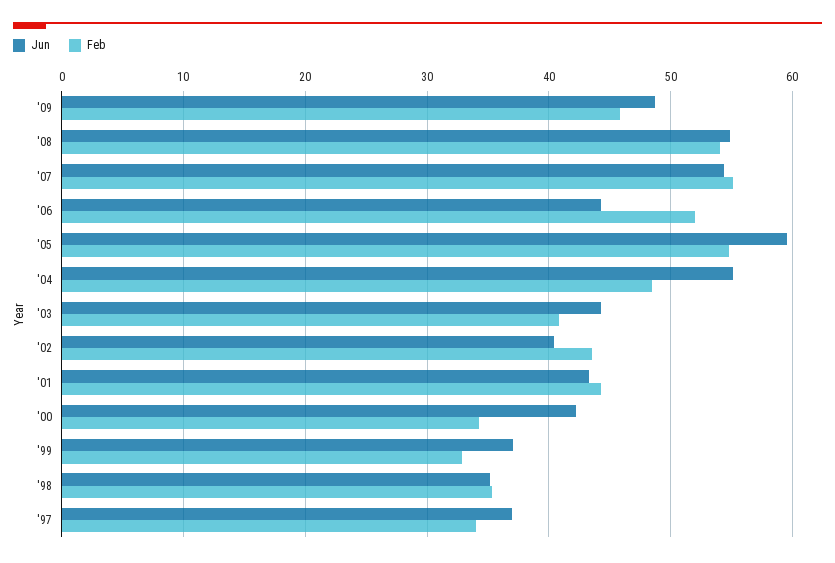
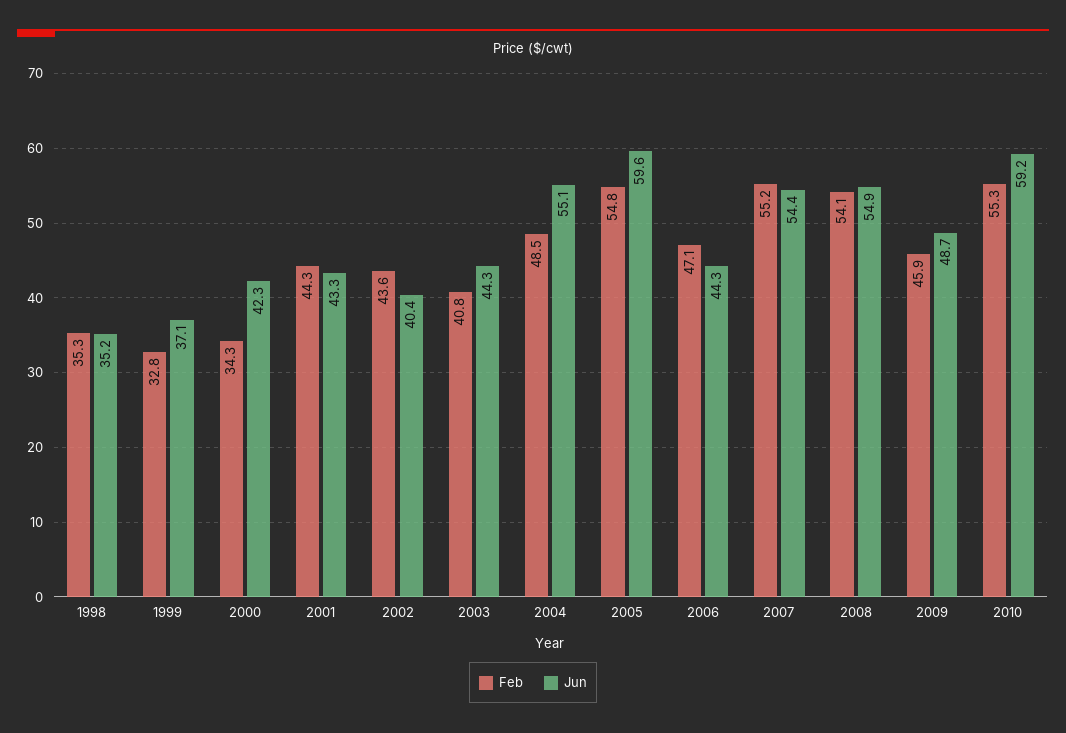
Feb, '06: 52 -> 47.1
Jun, '97: 37 -> none
Feb, '97: 34 -> none
Feb, 2010: none -> 55.3
Jun, 2010: none -> 59.2

